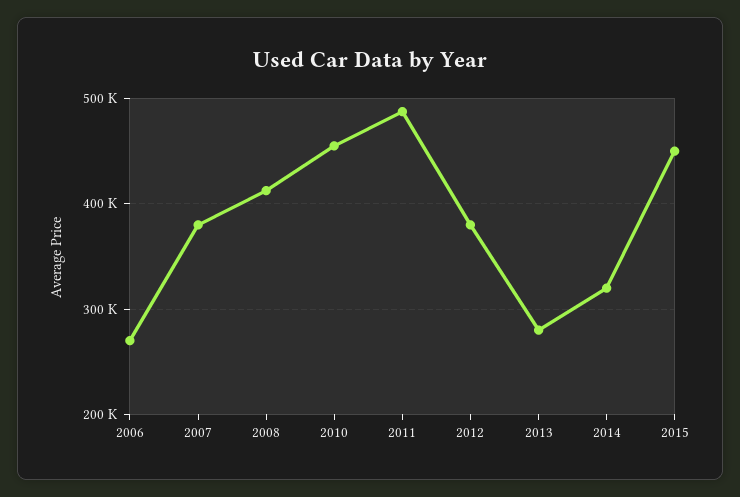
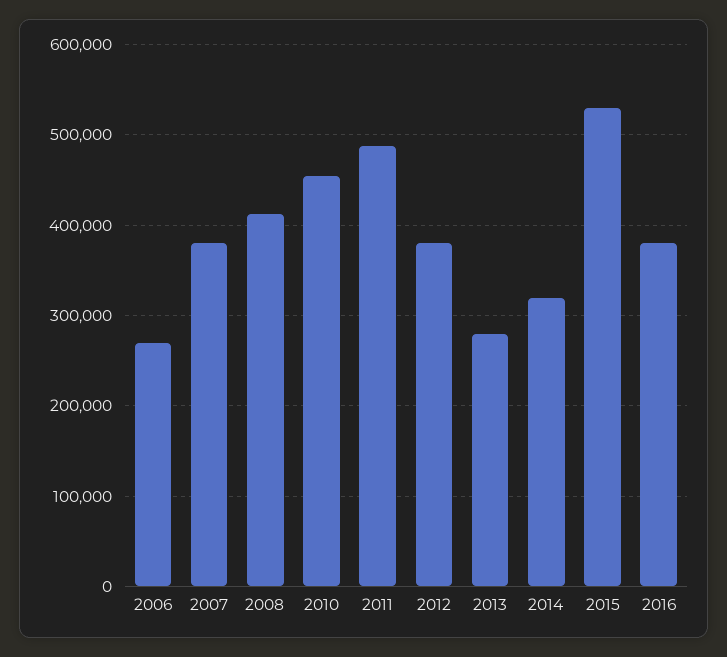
2015: 450000 -> 530000
2016: none -> 380000

